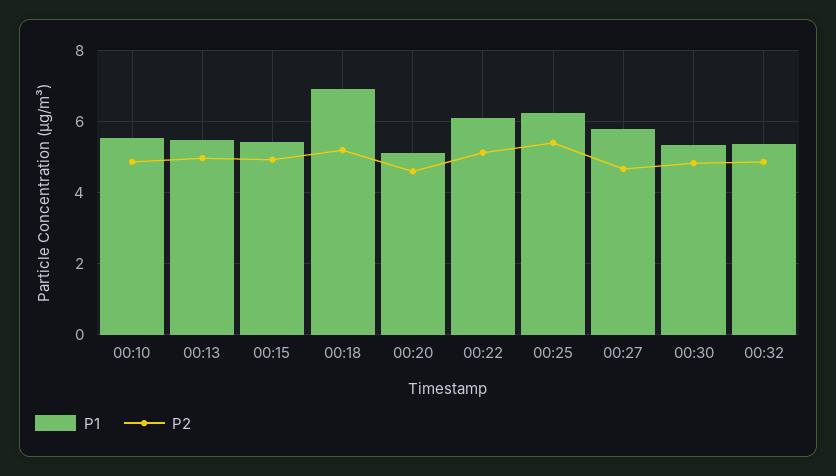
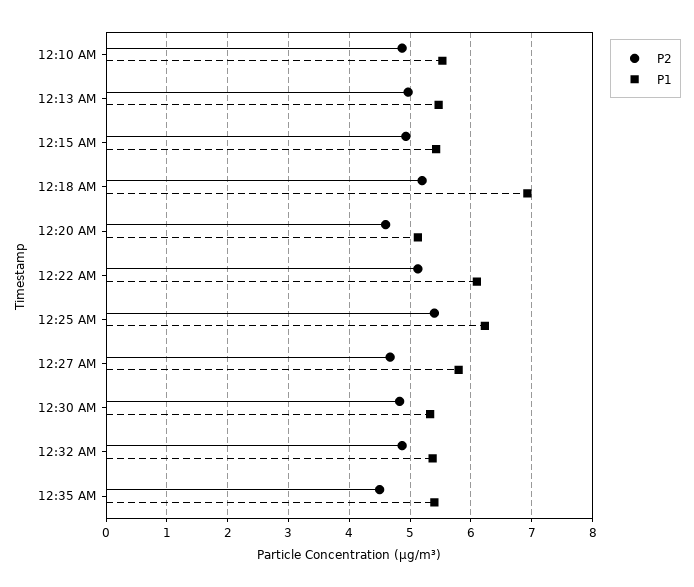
P2, 12:35 AM: none -> 4.5
P1, 12:35 AM: none -> 5.4

